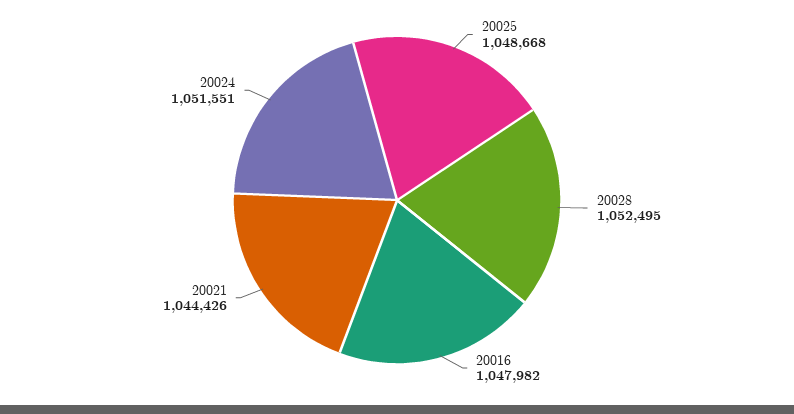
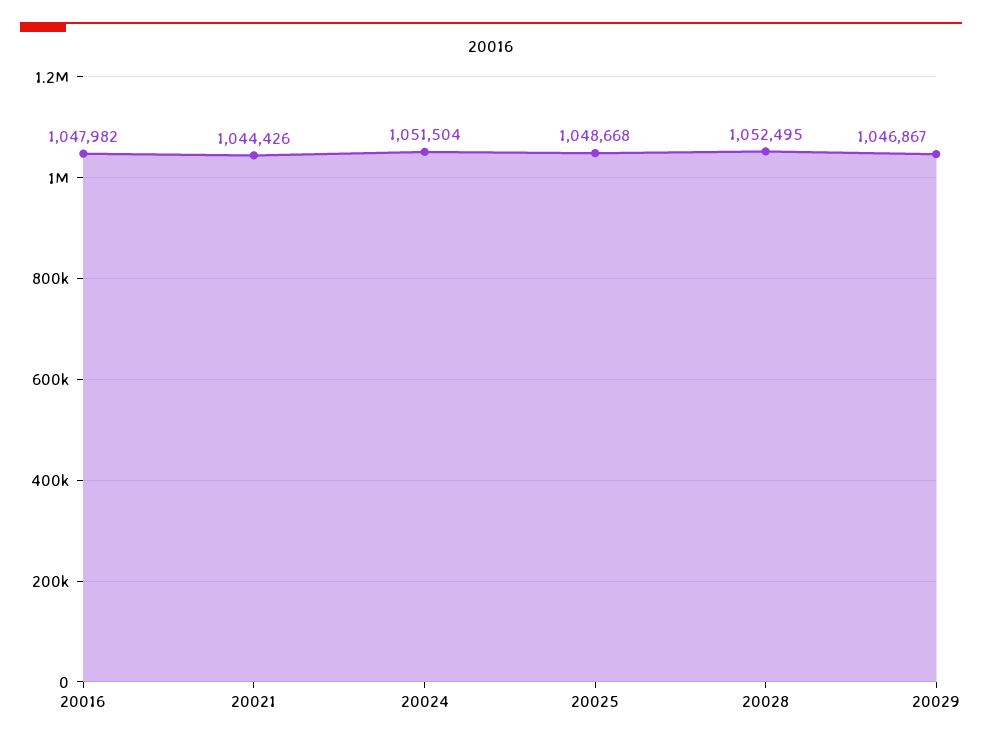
20024: 1051551 -> 1051504
20029: none -> 1046867

